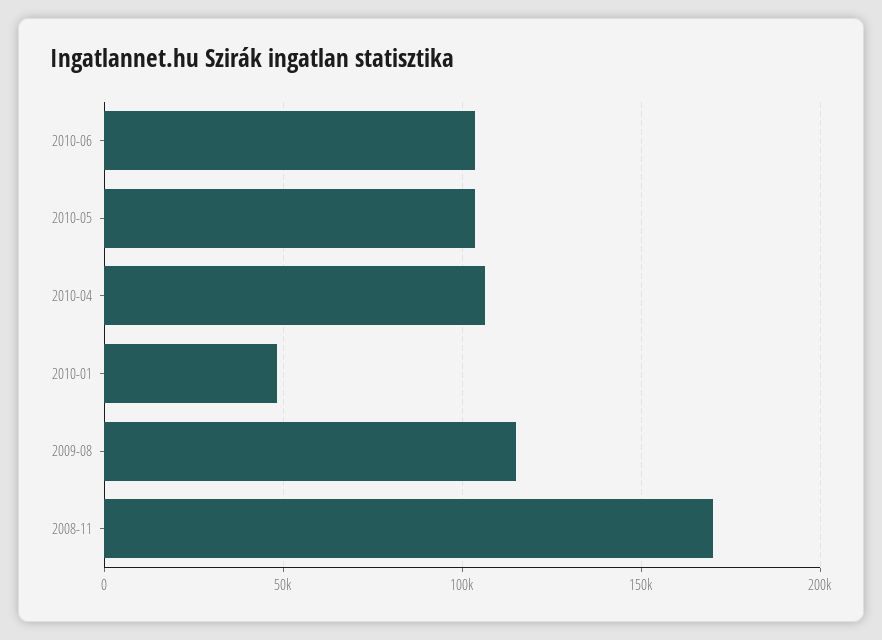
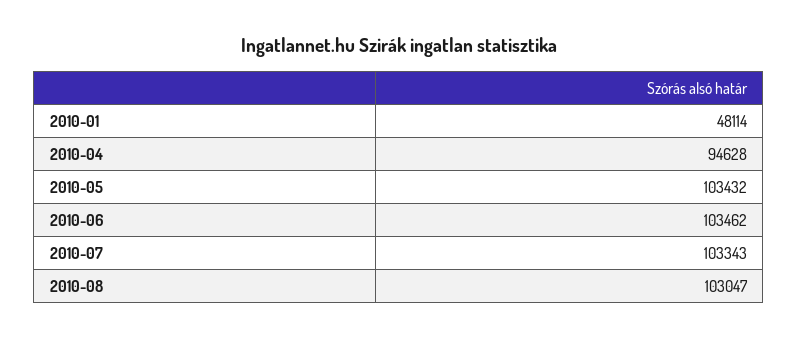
2010-04: 105000 -> 94628
2009-08: 115000 -> none
2008-11: 170000 -> none
2010-07: none -> 103343
2010-08: none -> 103047

